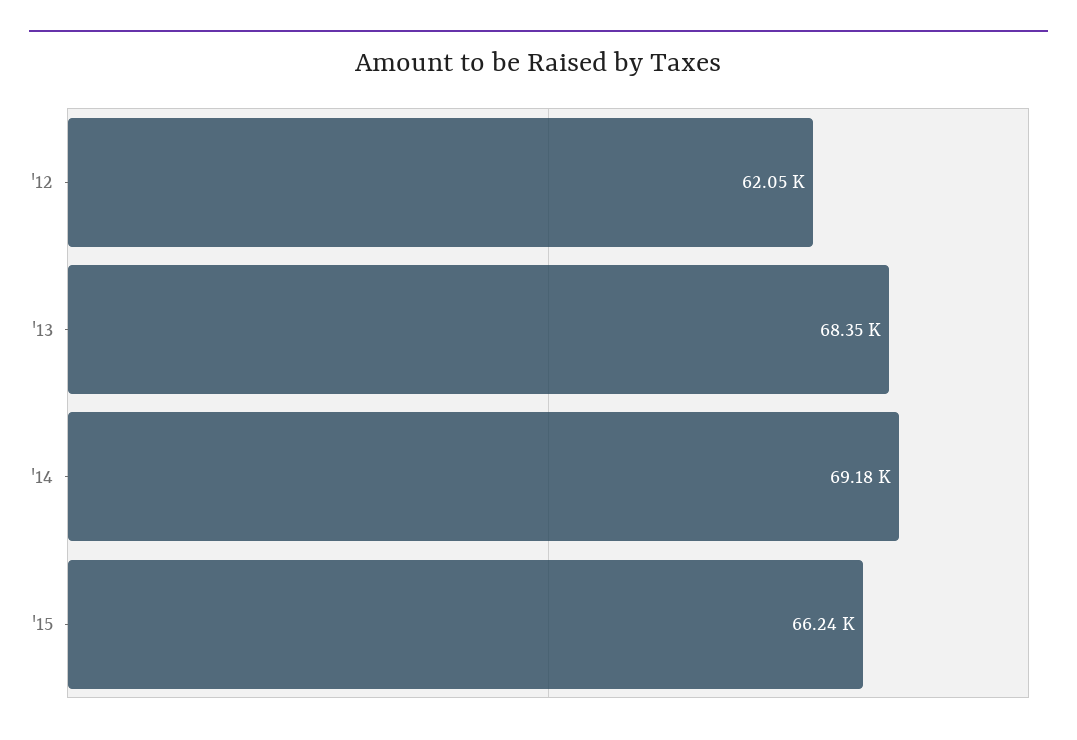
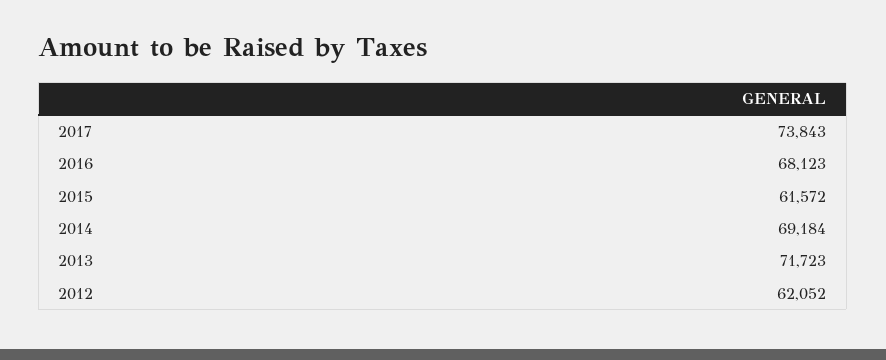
'13: 68350 -> 71723
'15: 66240 -> 61572
2017: none -> 73843
2016: none -> 68123

